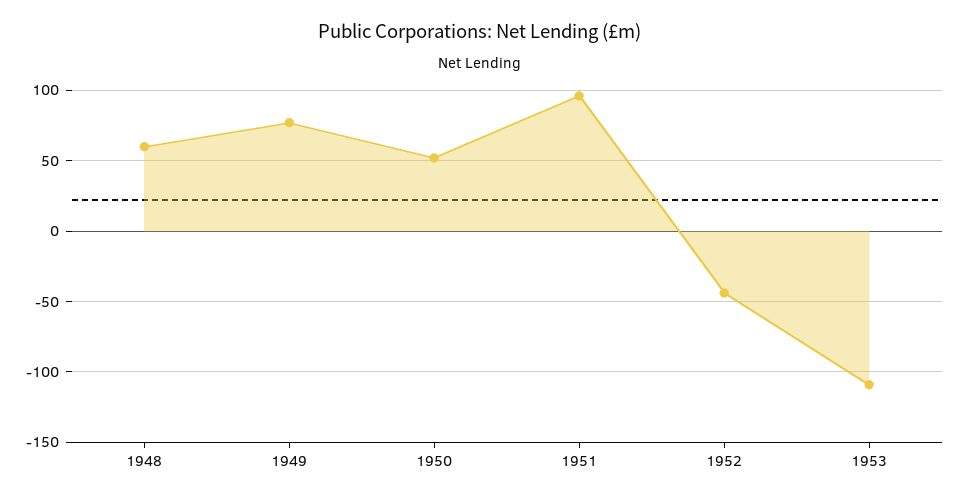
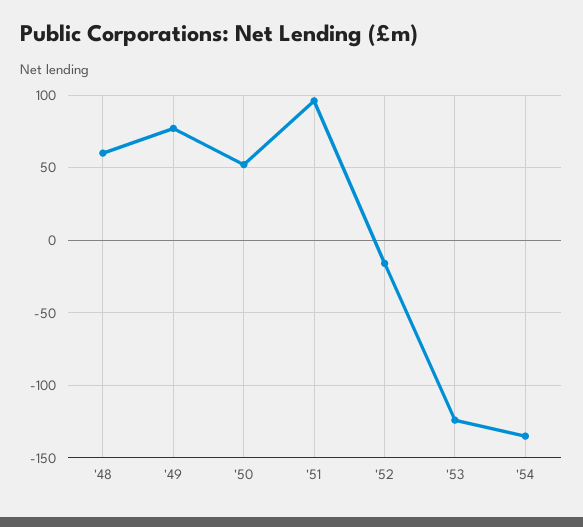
1952: -45 -> -15
1953: -110 -> -125
'54: none -> -135

